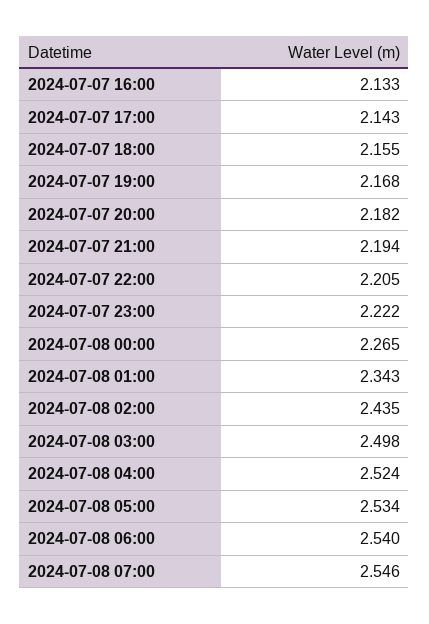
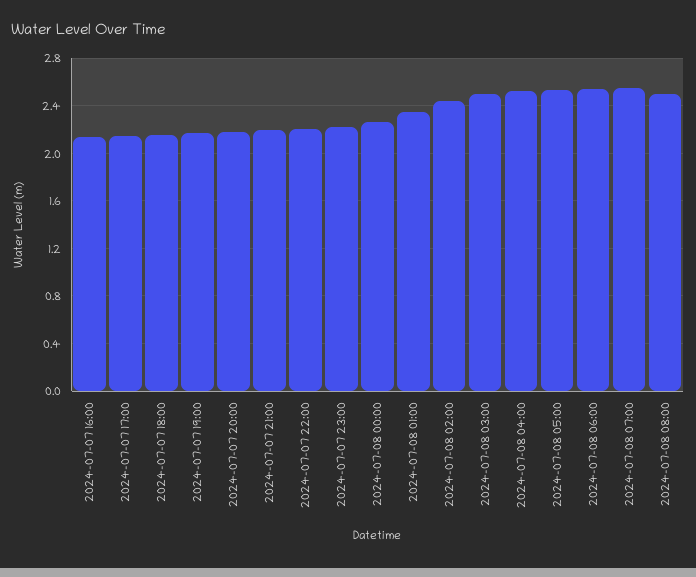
2024-07-08 08:00: none -> 2.5

